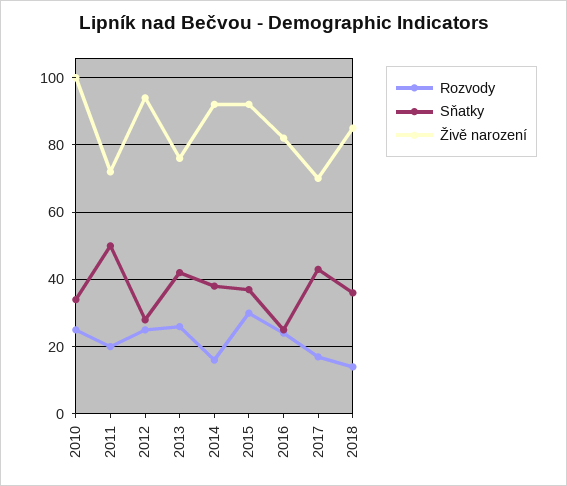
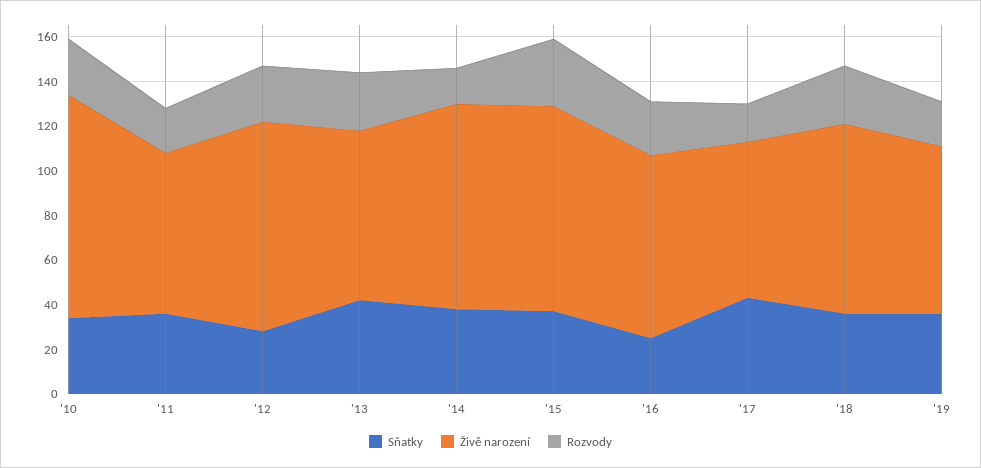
Sňatky, 2011: 50 -> 35
Rozvody, 2018: 15 -> 25
Sňatky, '19: none -> 35
Živě narození, '19: none -> 75
Rozvody, '19: none -> 20

